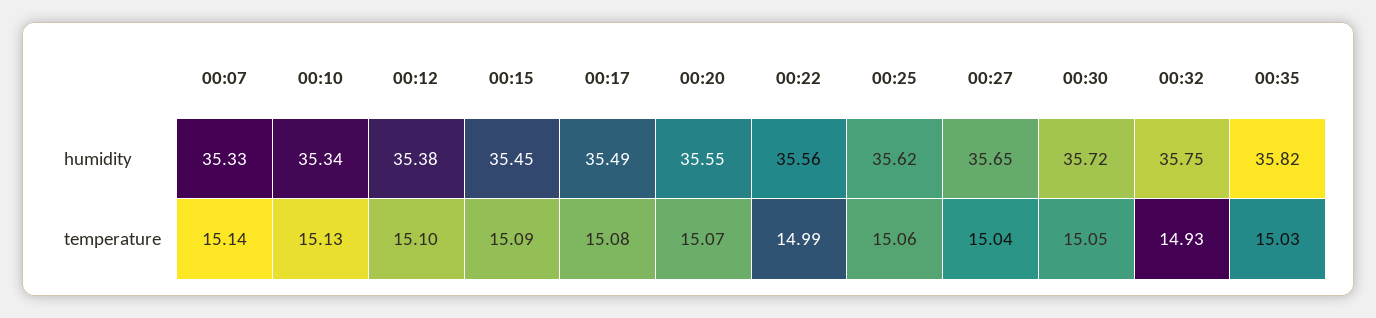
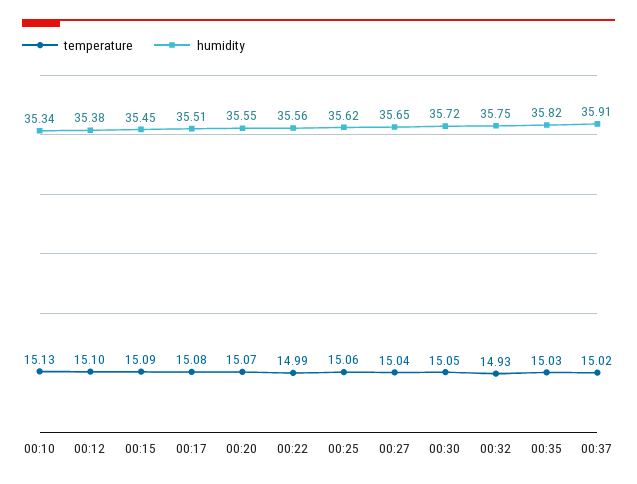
humidity, 00:07: 35.33 -> none
humidity, 00:17: 35.49 -> 35.51
temperature, 00:07: 15.14 -> none
temperature, 00:37: none -> 15.02
humidity, 00:37: none -> 35.91

